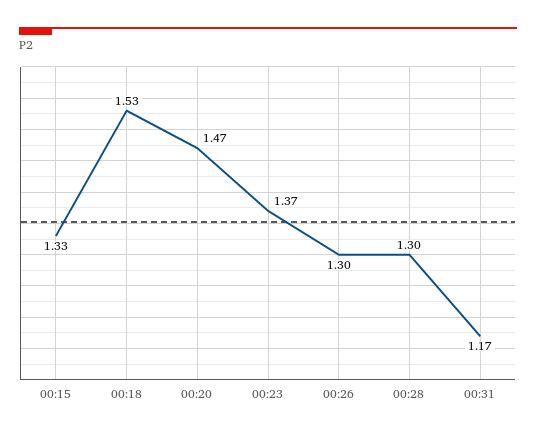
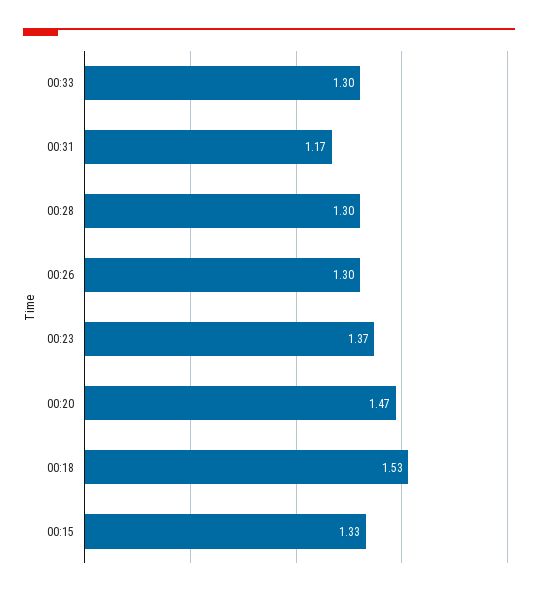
00:33: none -> 1.3

